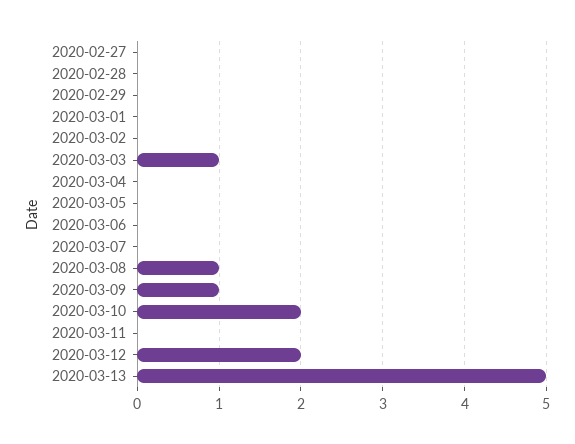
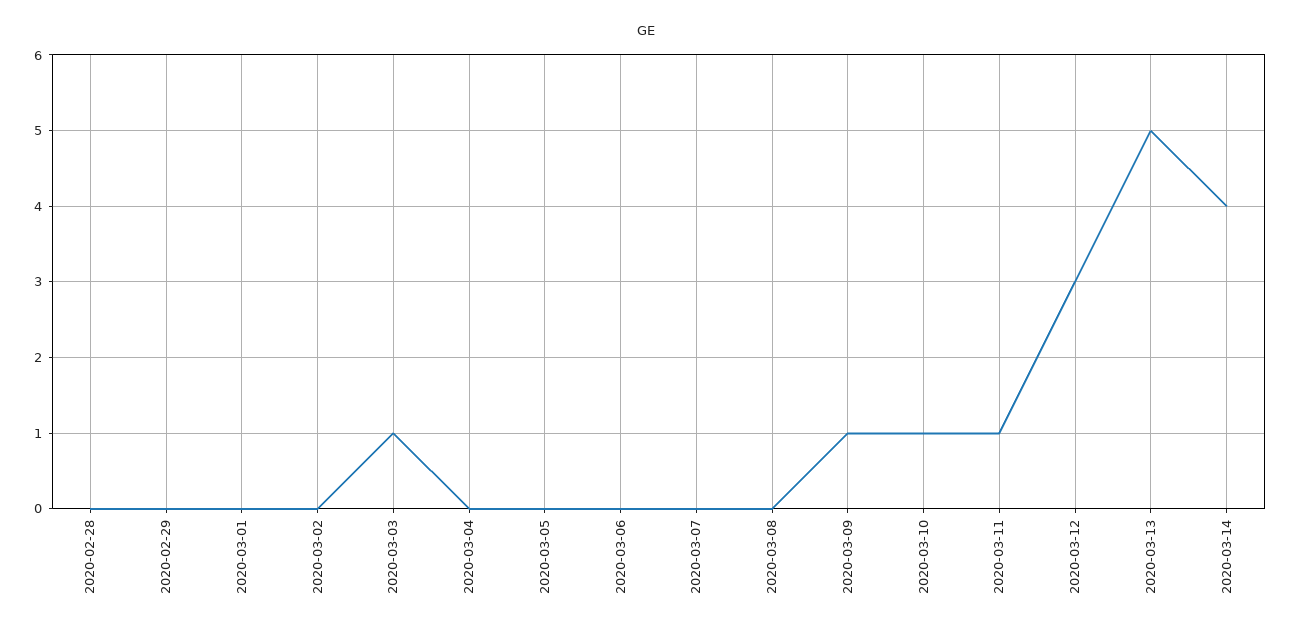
2020-02-27: 0 -> none
2020-03-08: 1 -> 0
2020-03-10: 2 -> 1
2020-03-11: 0 -> 1
2020-03-12: 2 -> 3
2020-03-14: none -> 4

